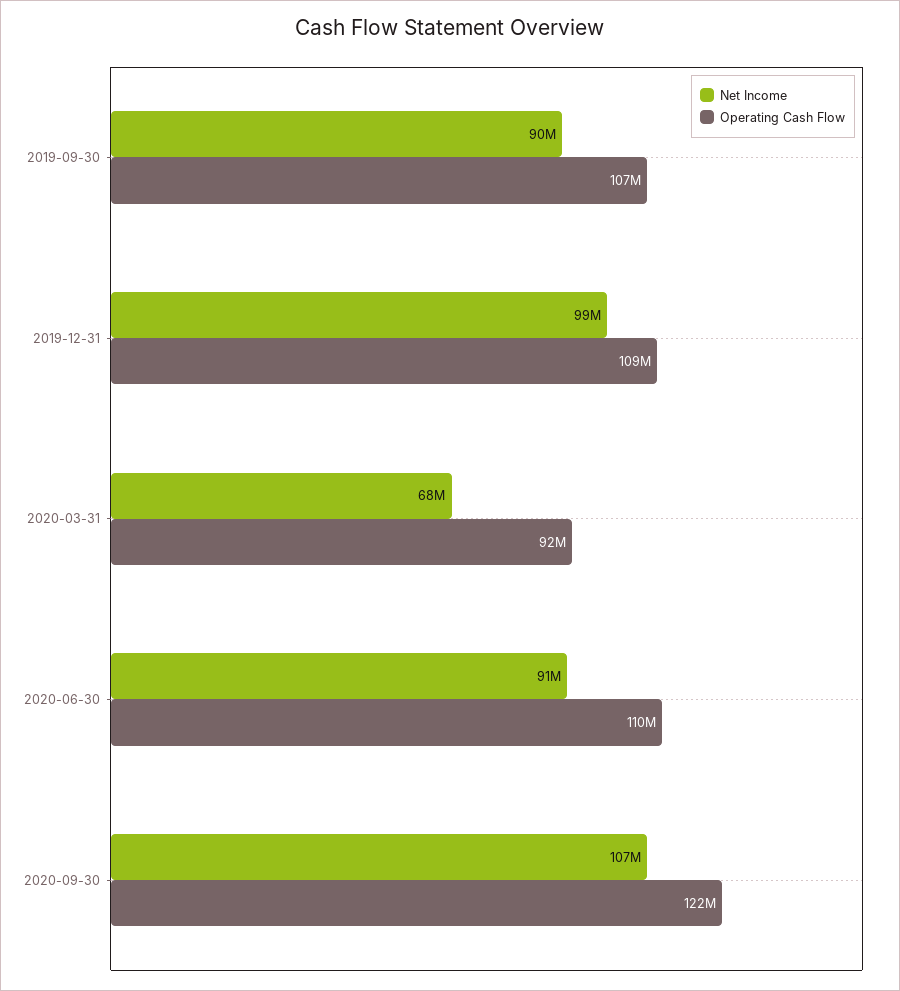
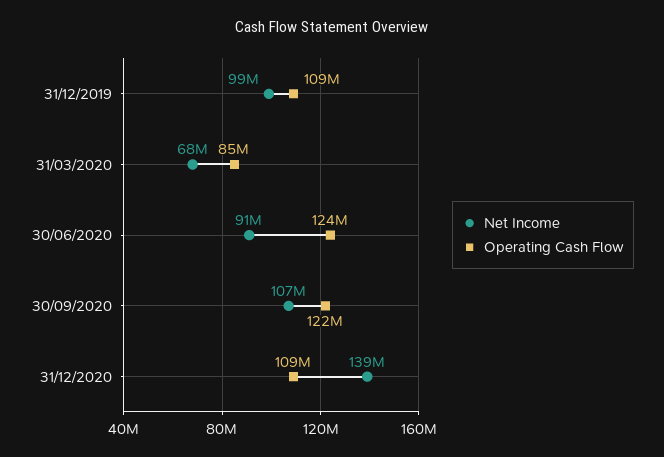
Net Income, 2019-09-30: 90000000 -> none
Operating Cash Flow, 2019-09-30: 107000000 -> none
Operating Cash Flow, 2020-03-31: 92000000 -> 85000000
Operating Cash Flow, 2020-06-30: 110000000 -> 124000000
Net Income, 31/12/2020: none -> 139000000
Operating Cash Flow, 31/12/2020: none -> 109000000

